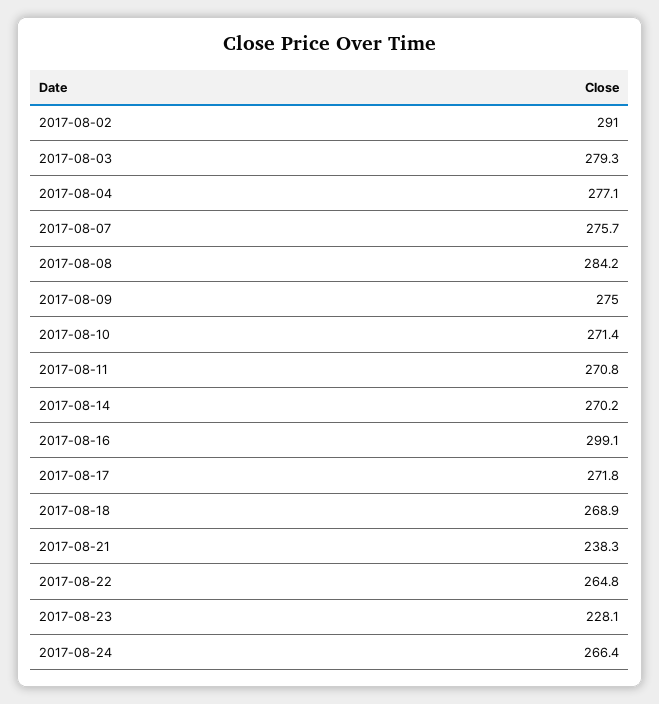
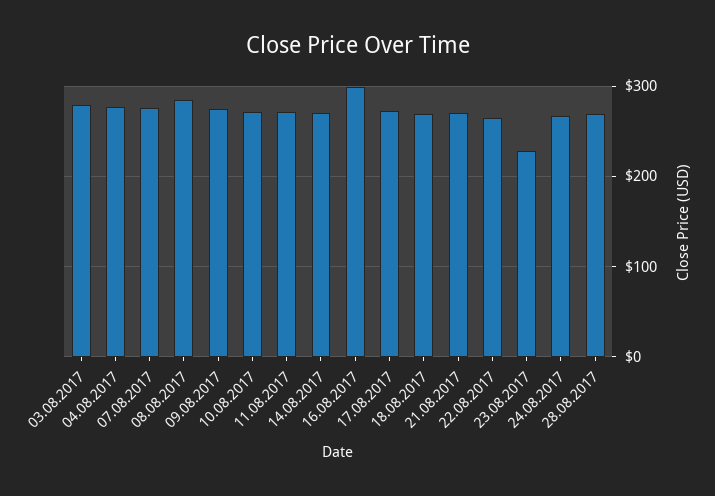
2017-08-02: 291 -> none
2017-08-21: 238.3 -> 270
28.08.2017: none -> 270

